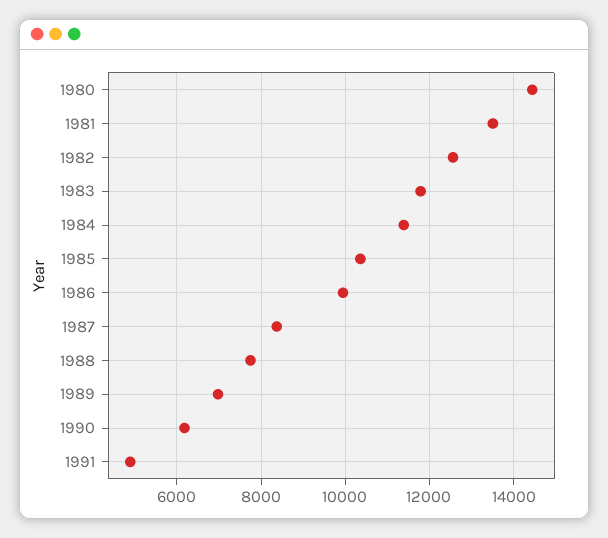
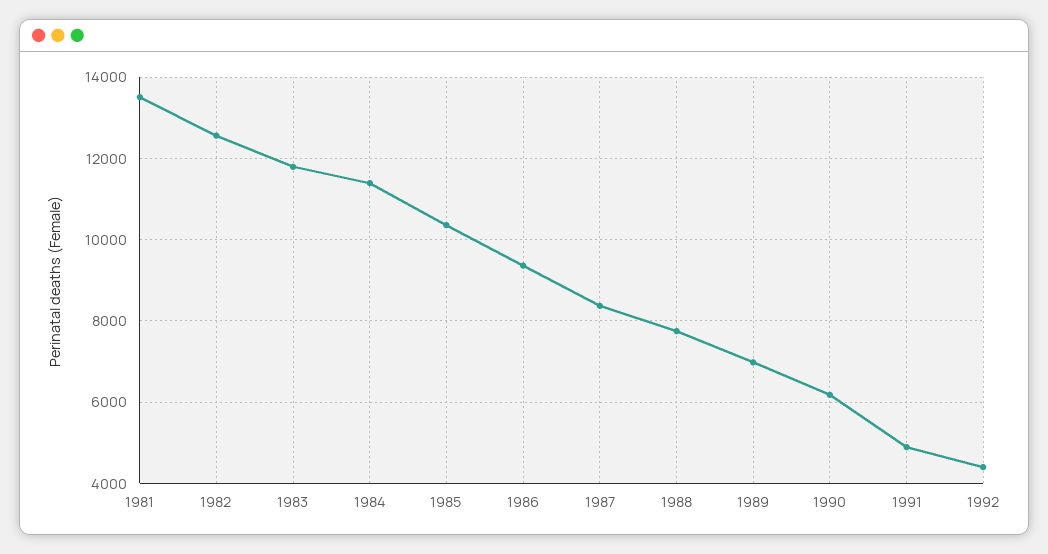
1980: 14400 -> none
1986: 10000 -> 9400
1992: none -> 4400

